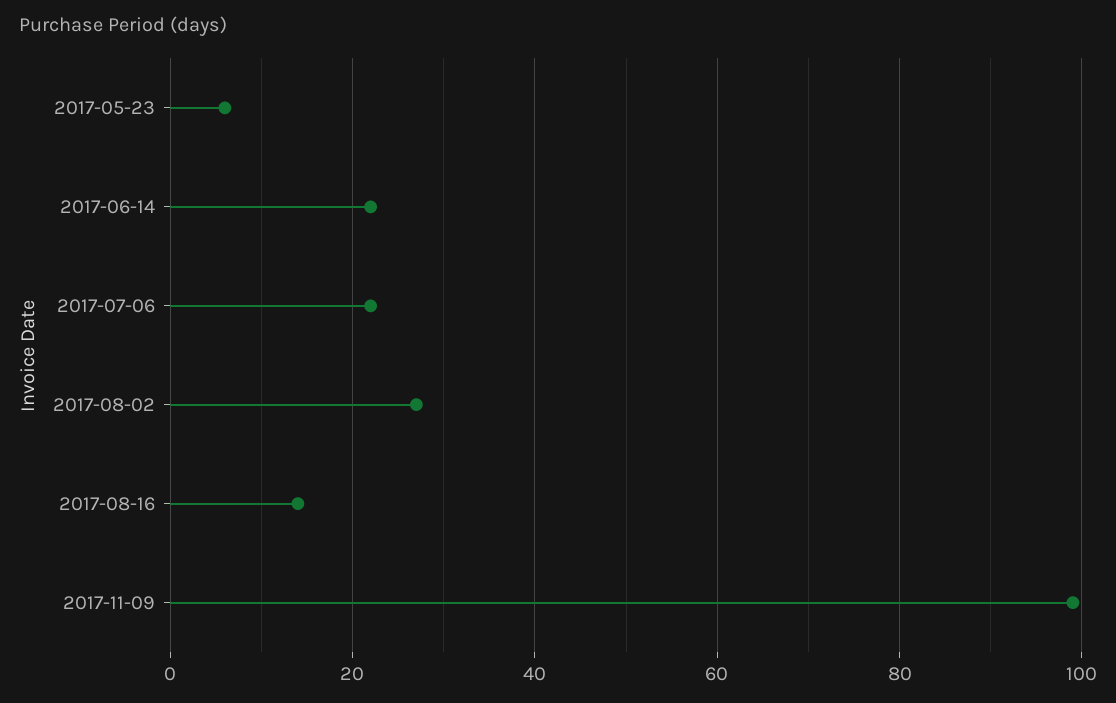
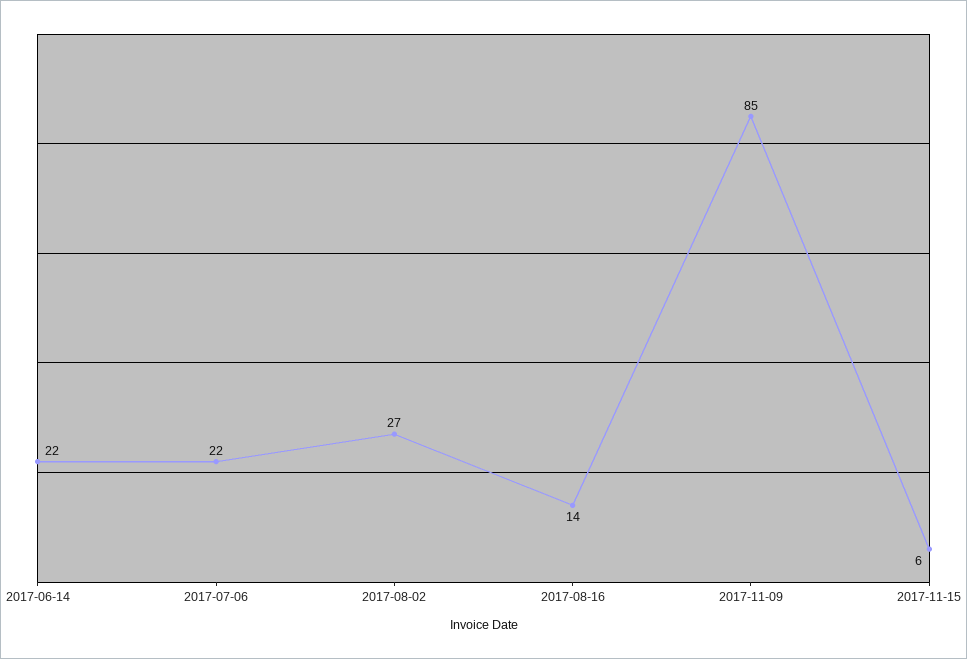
2017-05-23: 5 -> none
2017-11-09: 100 -> 85
2017-11-15: none -> 6

